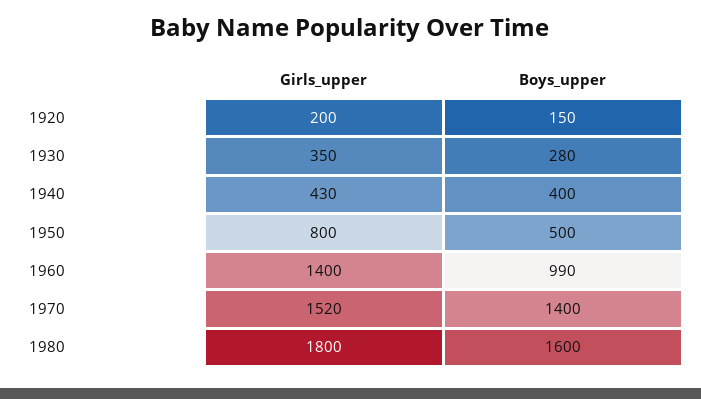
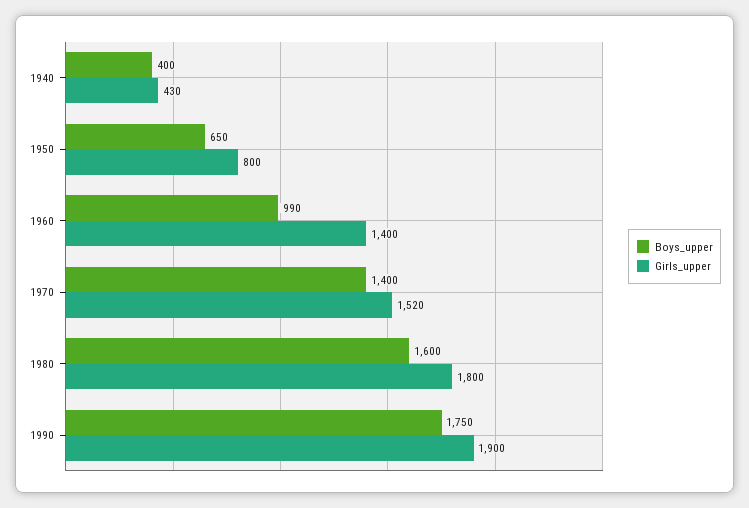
Girls_upper, 1920: 200 -> none
Boys_upper, 1920: 150 -> none
Girls_upper, 1930: 350 -> none
Boys_upper, 1930: 280 -> none
Boys_upper, 1950: 500 -> 650
Boys_upper, 1990: none -> 1750
Girls_upper, 1990: none -> 1900

